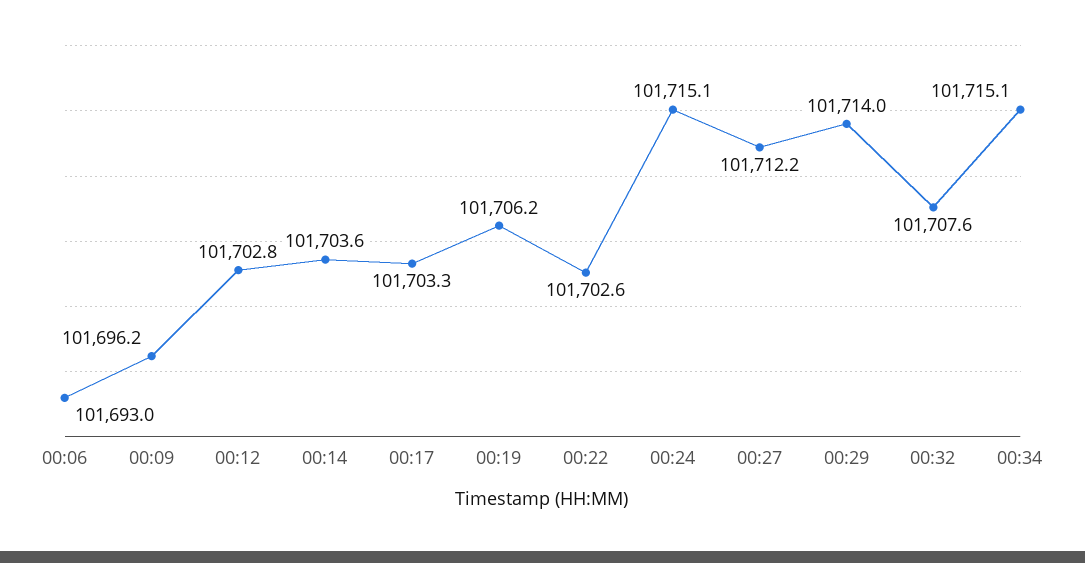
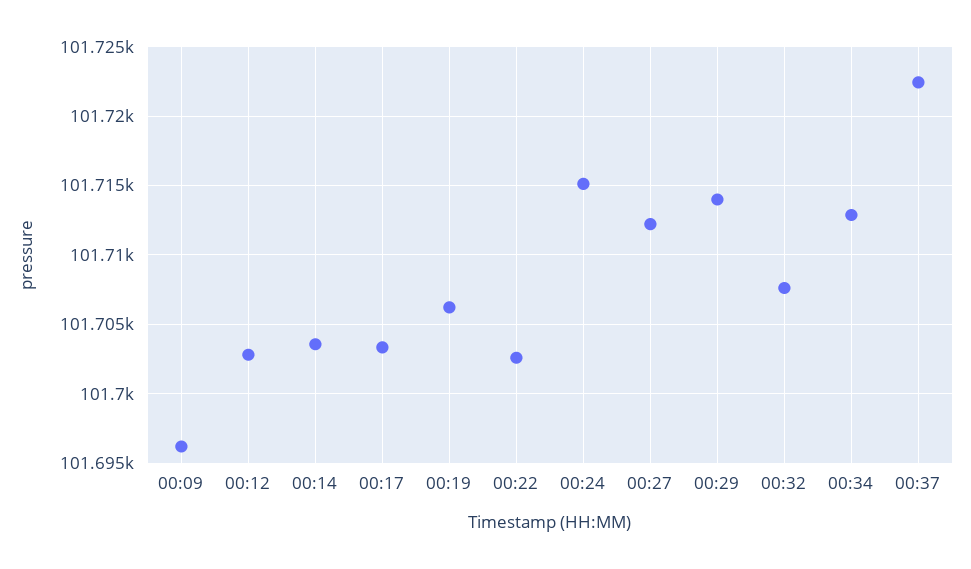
00:06: 101693 -> none
00:34: 101715.1 -> 101713
00:37: none -> 101722.5

